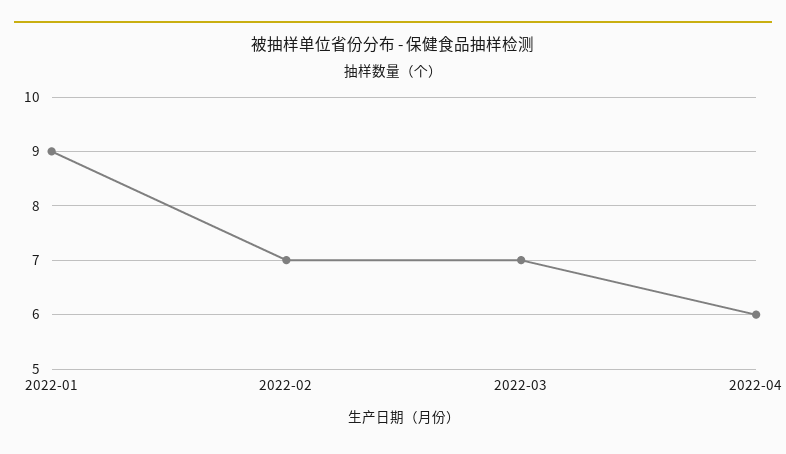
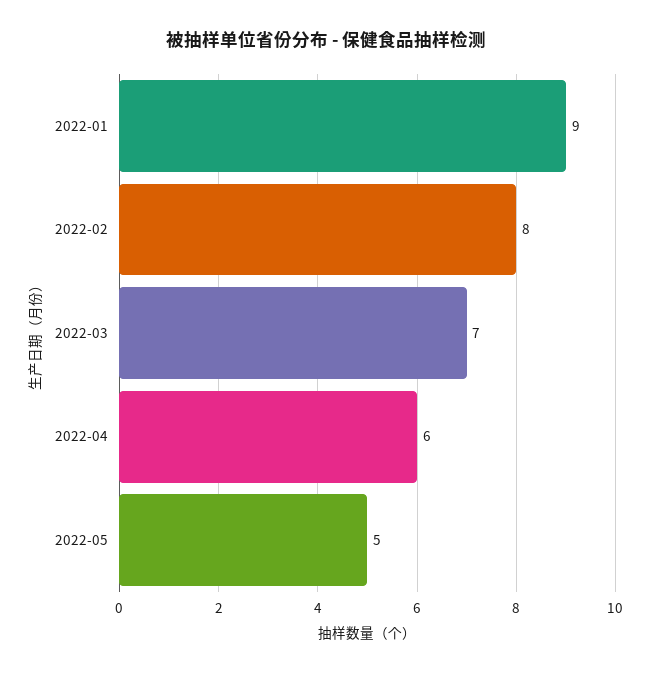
2022-02: 7 -> 8
2022-05: none -> 5

